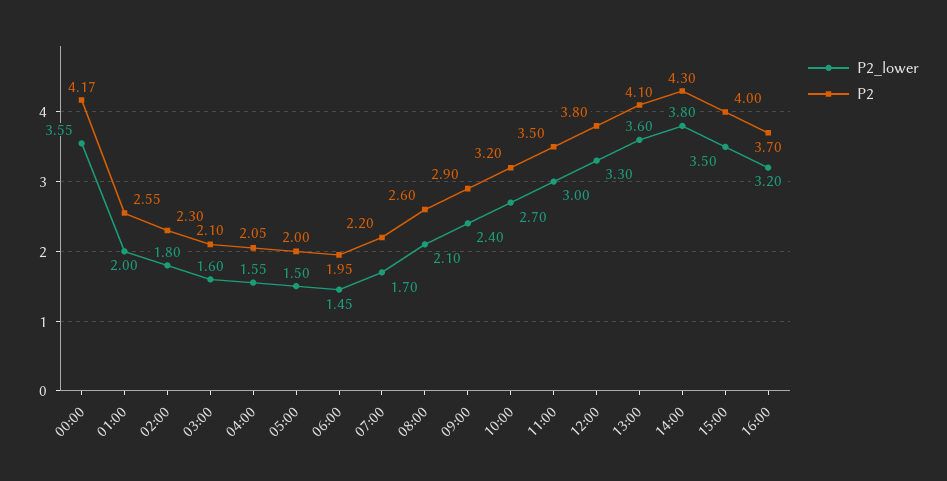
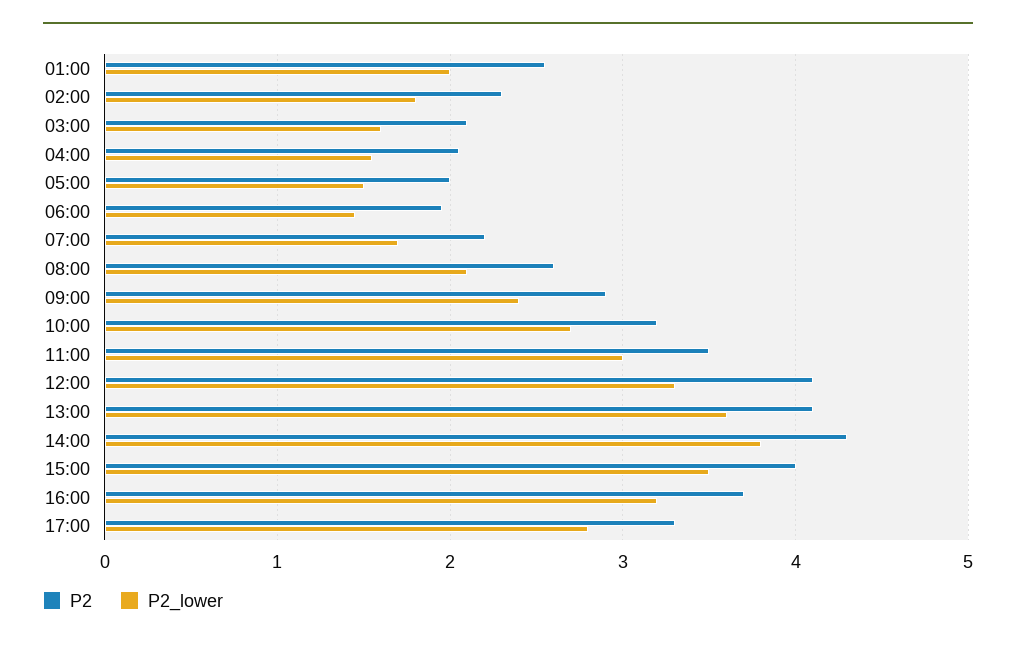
P2_lower, 00:00: 3.55 -> none
P2, 00:00: 4.17 -> none
P2, 12:00: 3.8 -> 4.1
P2, 17:00: none -> 3.3
P2_lower, 17:00: none -> 2.8

